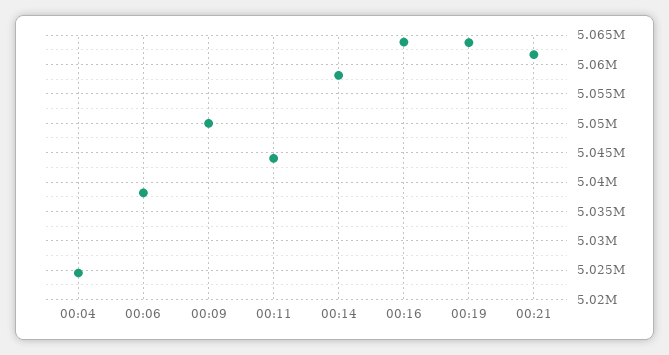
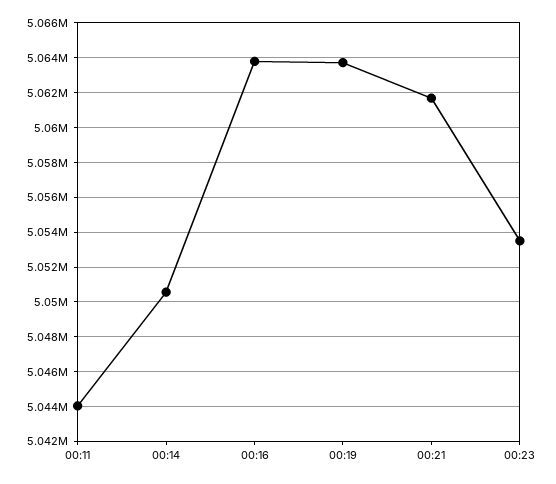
00:04: 5025000 -> none
00:06: 5037500 -> none
00:09: 5050000 -> none
00:14: 5057500 -> 5050500
00:23: none -> 5053500

